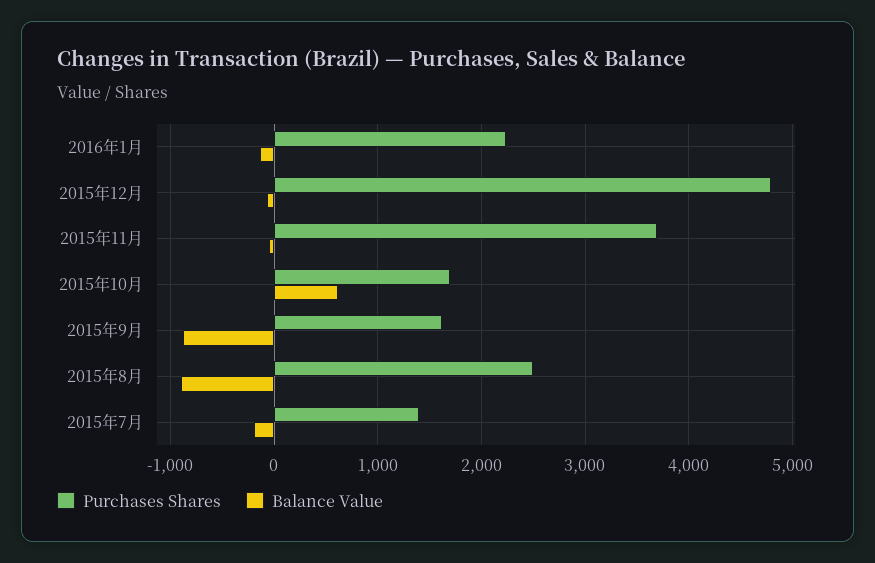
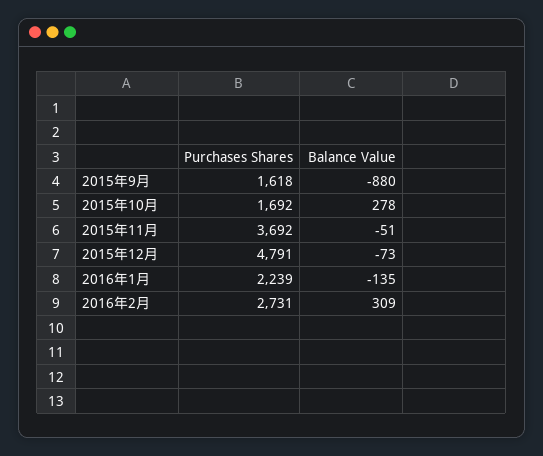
Balance Value, 2015年10月: 600 -> 278
Purchases Shares, 2015年8月: 2500 -> none
Balance Value, 2015年8月: -900 -> none
Purchases Shares, 2015年7月: 1400 -> none
Balance Value, 2015年7月: -200 -> none
Purchases Shares, 2016年2月: none -> 2731
Balance Value, 2016年2月: none -> 309

